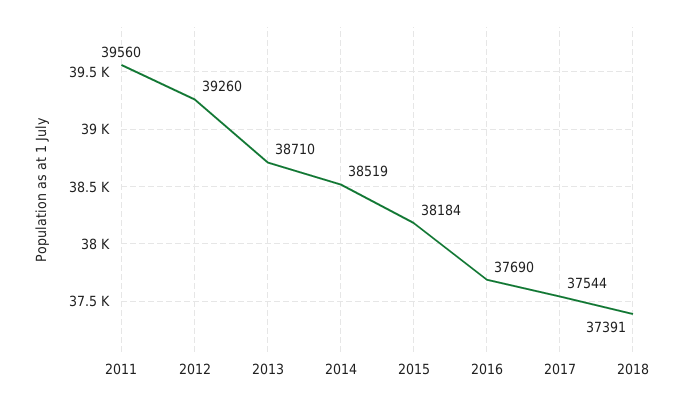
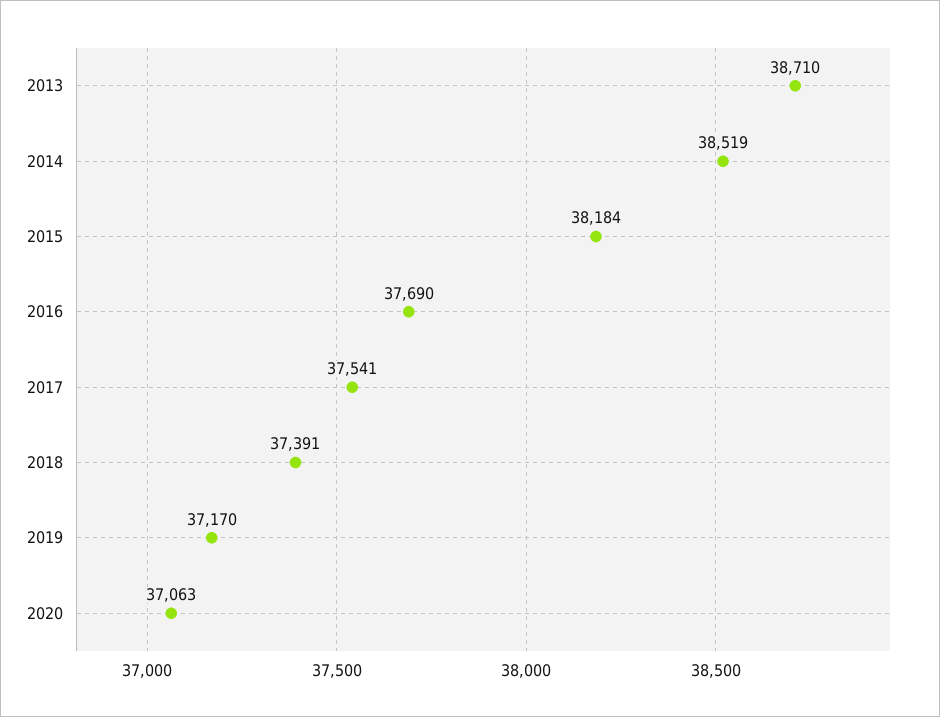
2011: 39560 -> none
2012: 39260 -> none
2017: 37544 -> 37541
2019: none -> 37170
2020: none -> 37063

